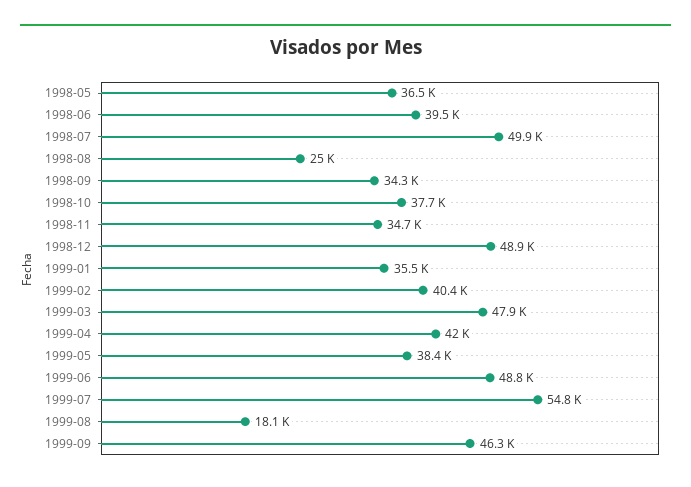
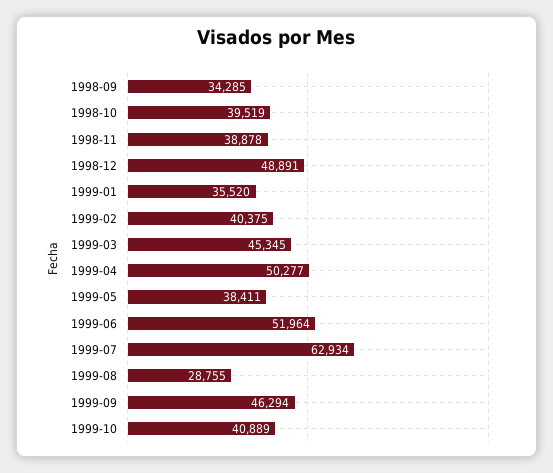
1998-05: 36500 -> none
1998-06: 39500 -> none
1998-07: 49900 -> none
1998-08: 25000 -> none
1998-10: 37700 -> 39519
1998-11: 34700 -> 38878
1999-03: 47900 -> 45345
1999-04: 42000 -> 50277
1999-06: 48800 -> 51964
1999-07: 54800 -> 62934
1999-08: 18100 -> 28755
1999-10: none -> 40889

